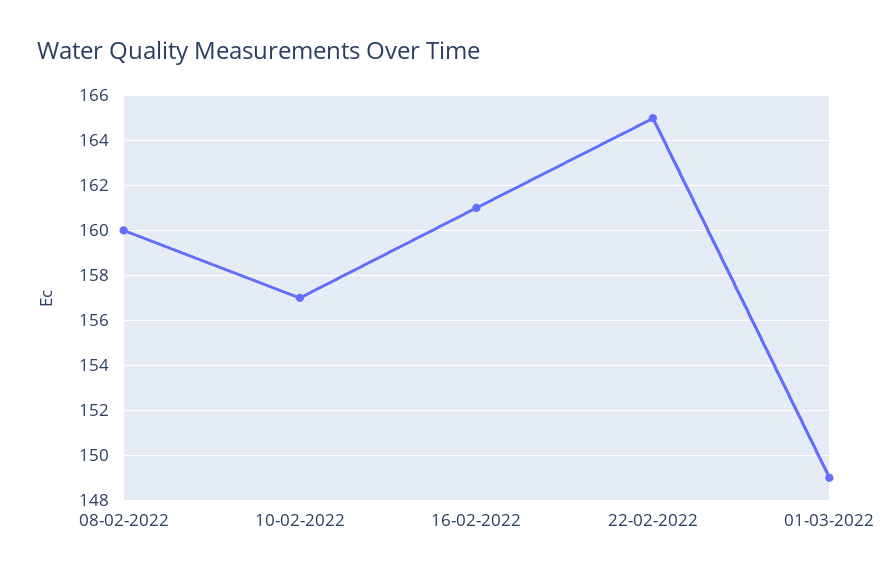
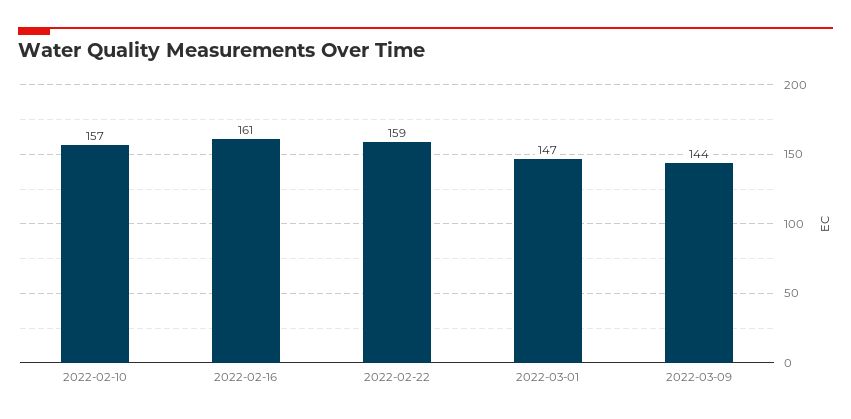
08-02-2022: 160 -> none
22-02-2022: 165 -> 159
01-03-2022: 149 -> 147
2022-03-09: none -> 144

